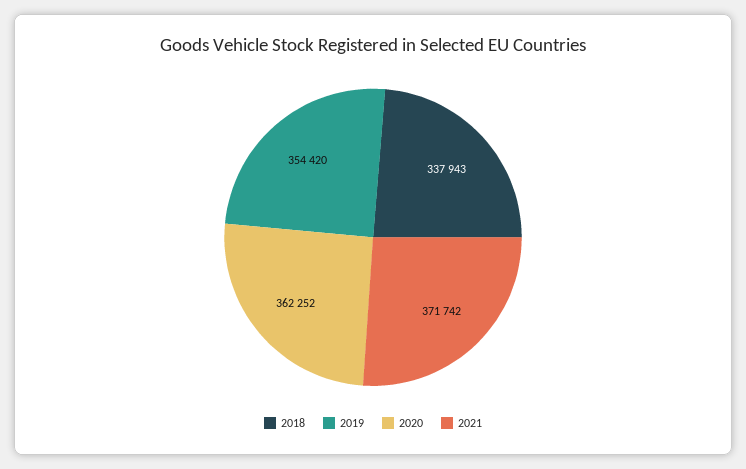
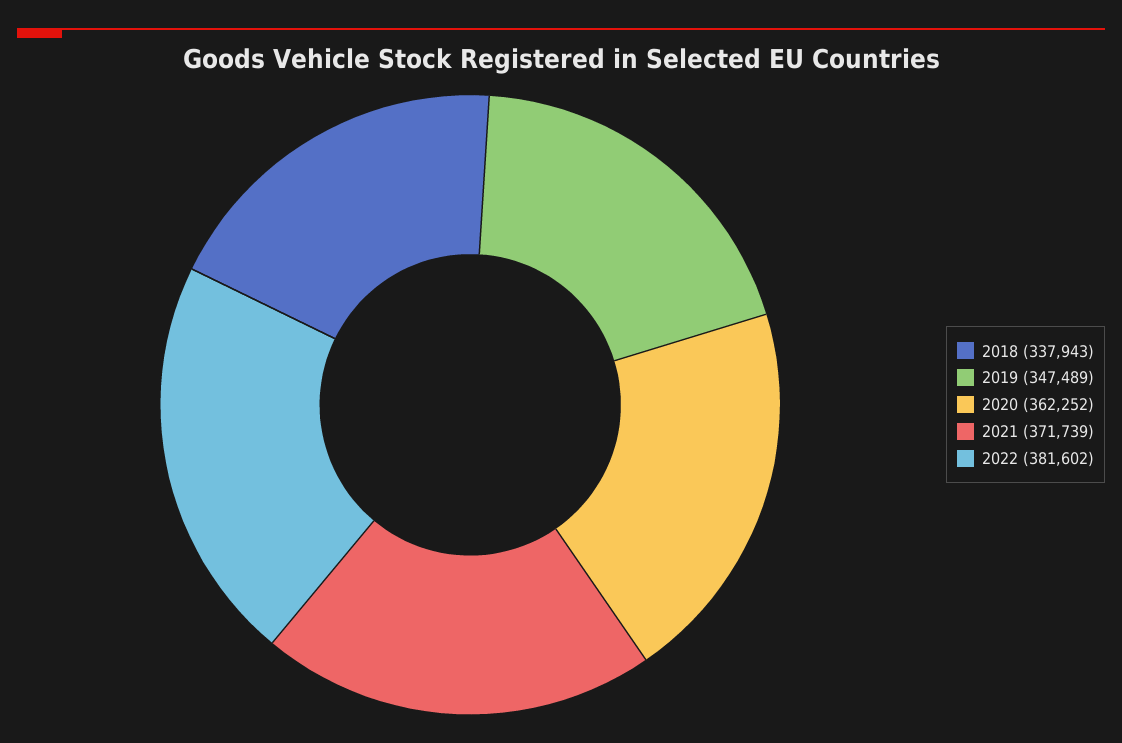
2019: 354420 -> 347489
2021: 371742 -> 371739
2022: none -> 381602

